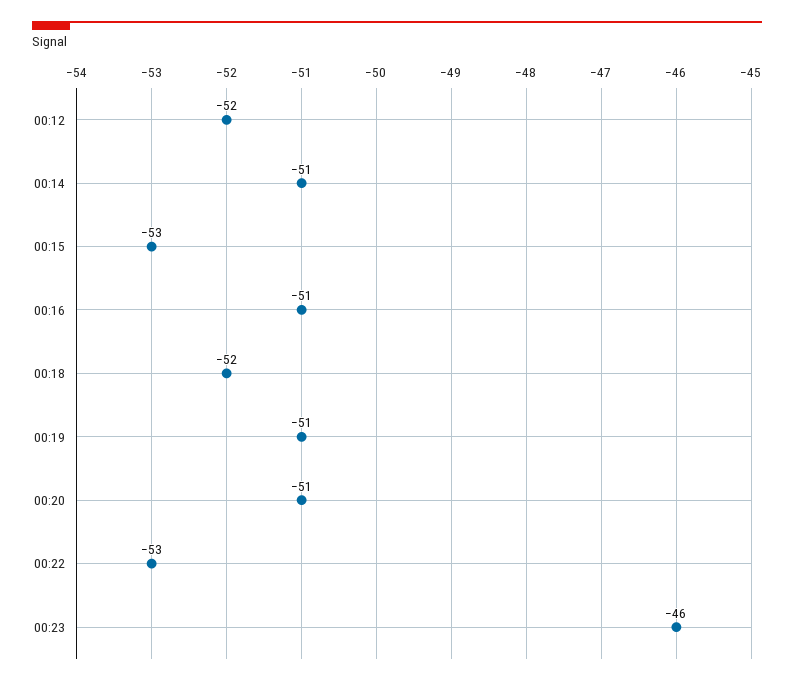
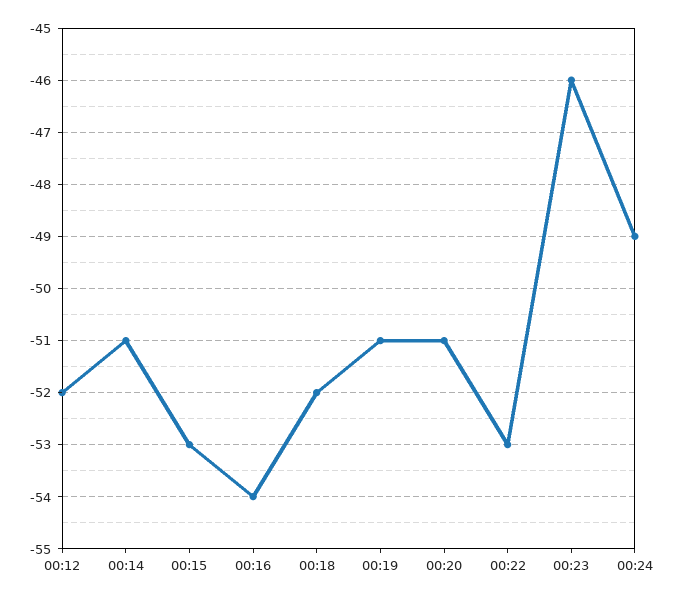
00:16: -51 -> -54
00:24: none -> -49

